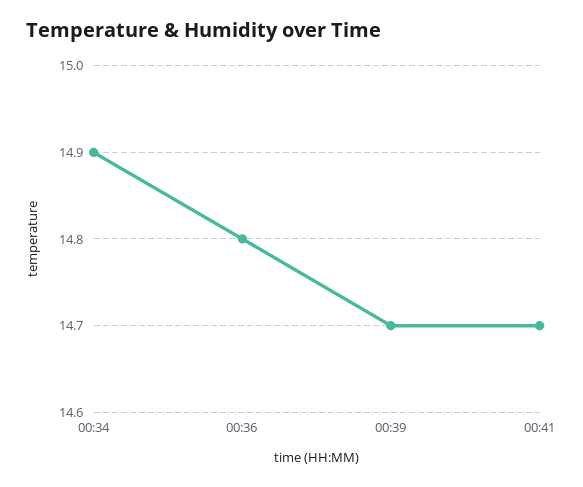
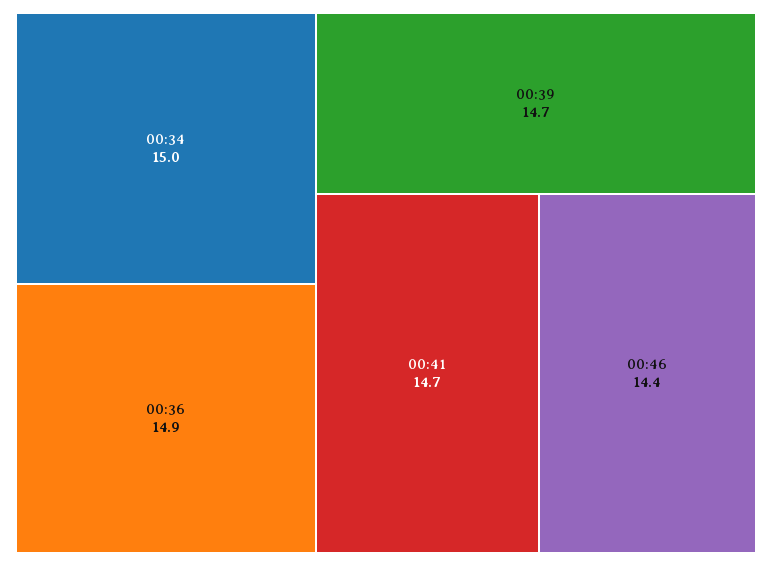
00:34: 14.9 -> 15
00:36: 14.8 -> 14.9
00:46: none -> 14.4

